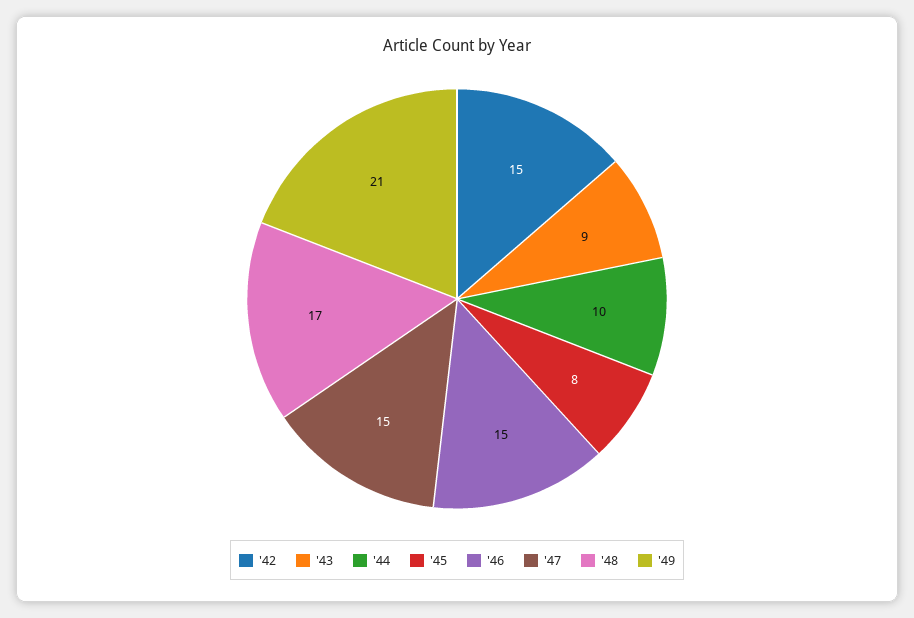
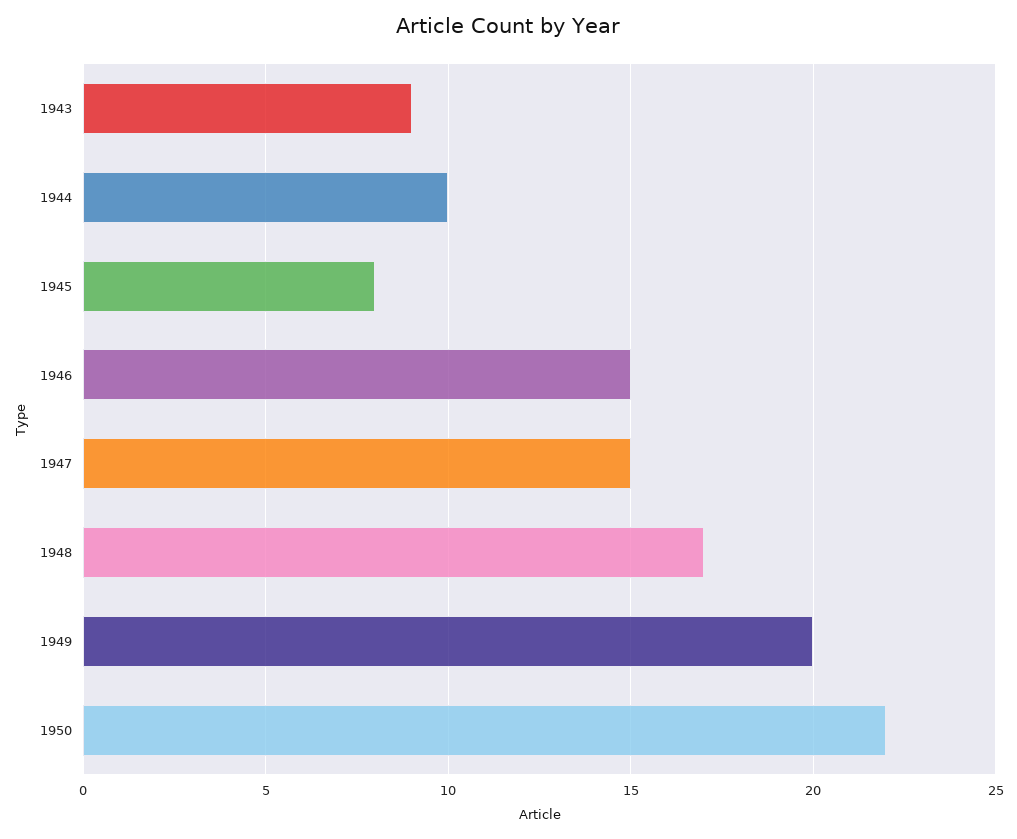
'42: 15 -> none
'49: 21 -> 20
1950: none -> 22

